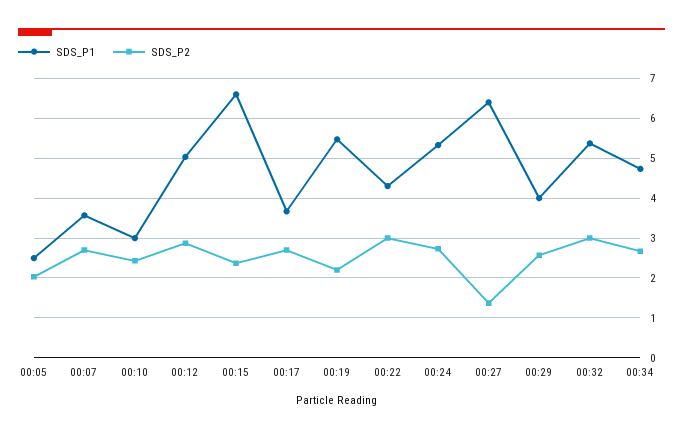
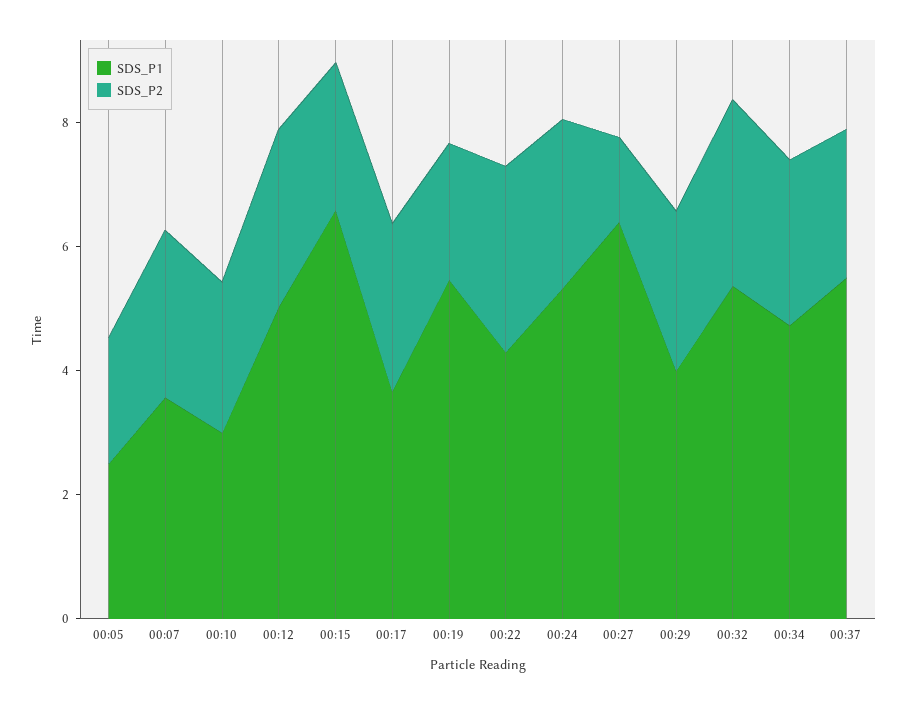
SDS_P1, 00:37: none -> 5.5
SDS_P2, 00:37: none -> 2.5

